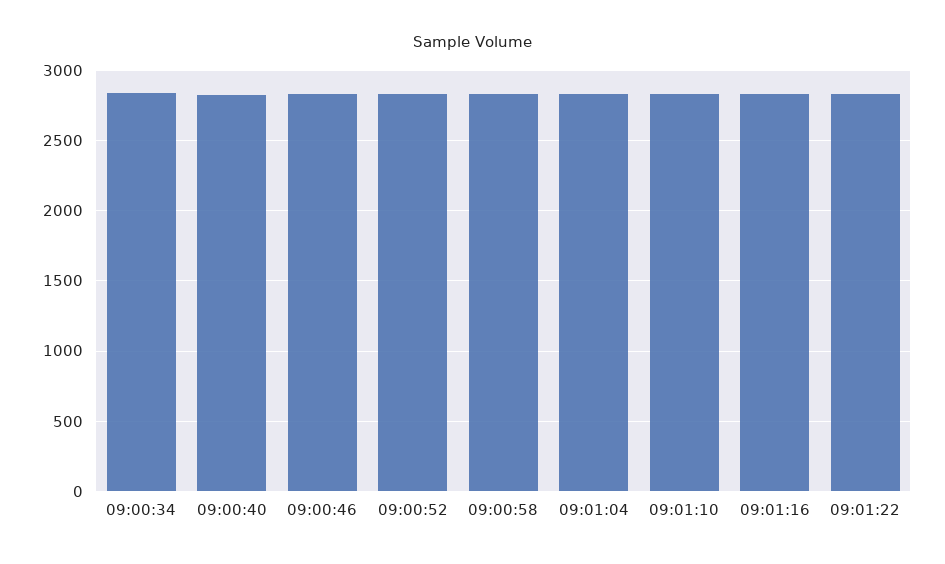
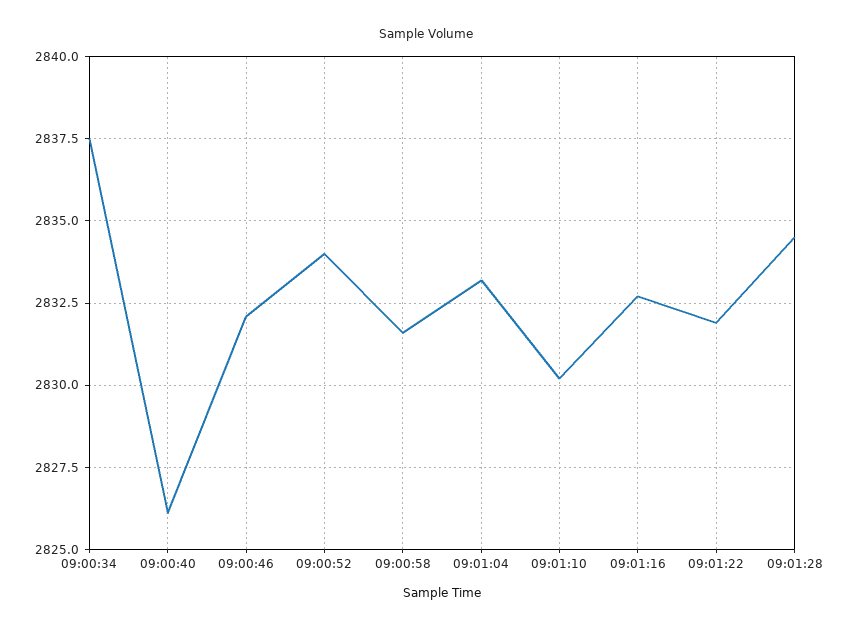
09:01:28: none -> 2834.5

